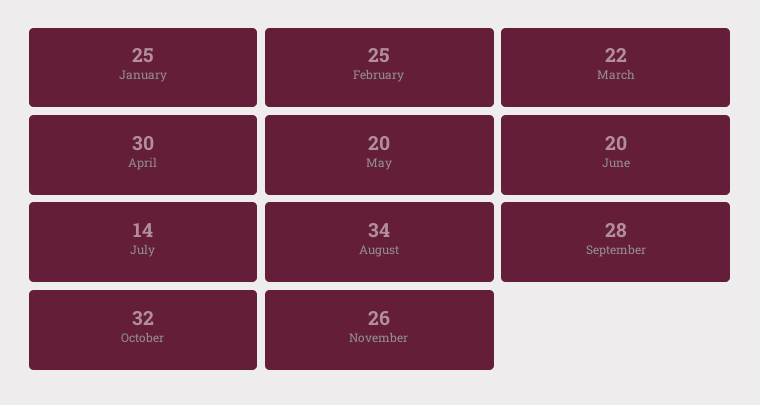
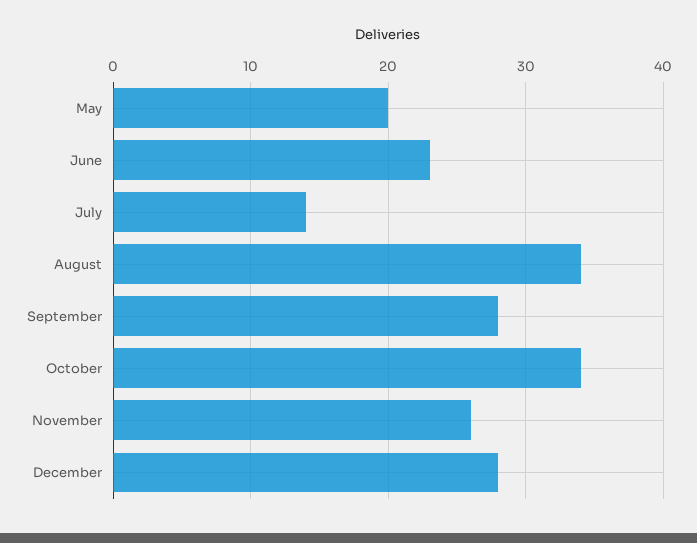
January: 25 -> none
February: 25 -> none
March: 22 -> none
April: 30 -> none
June: 20 -> 23
October: 32 -> 34
December: none -> 28

